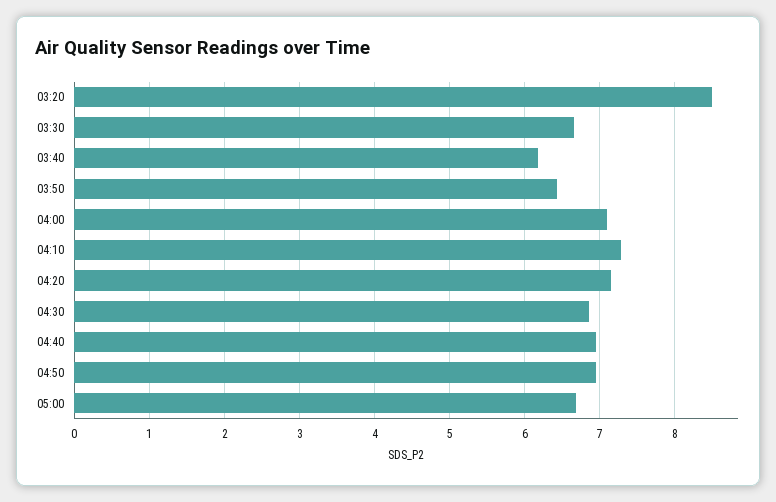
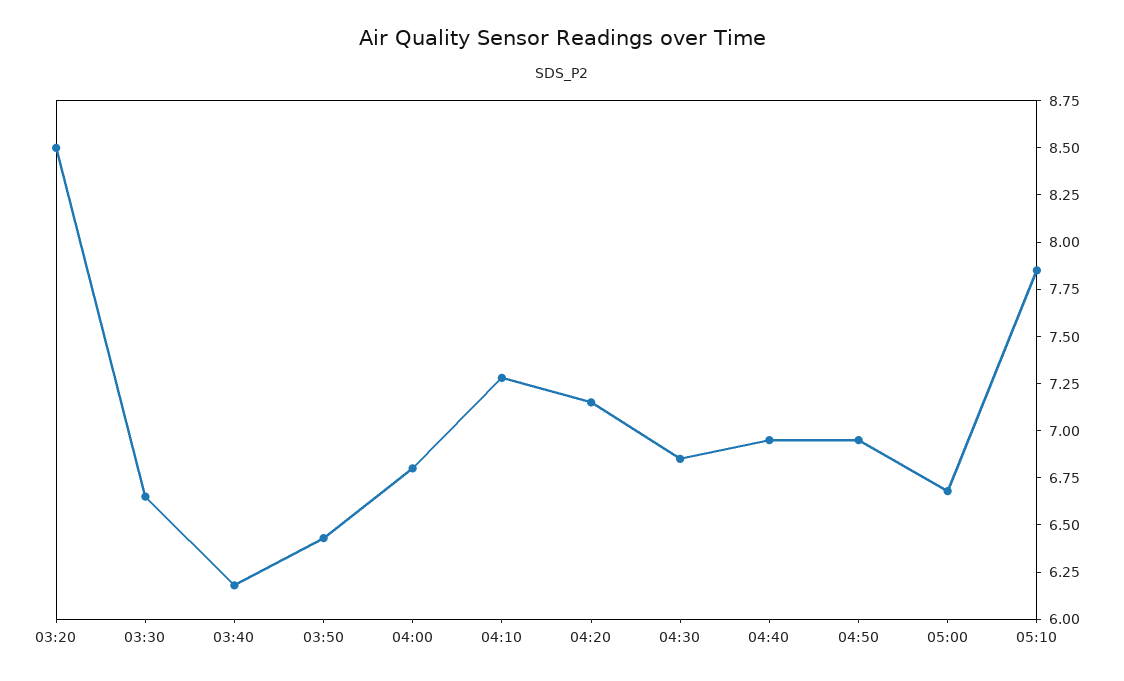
04:00: 7.1 -> 6.8
05:10: none -> 7.85

